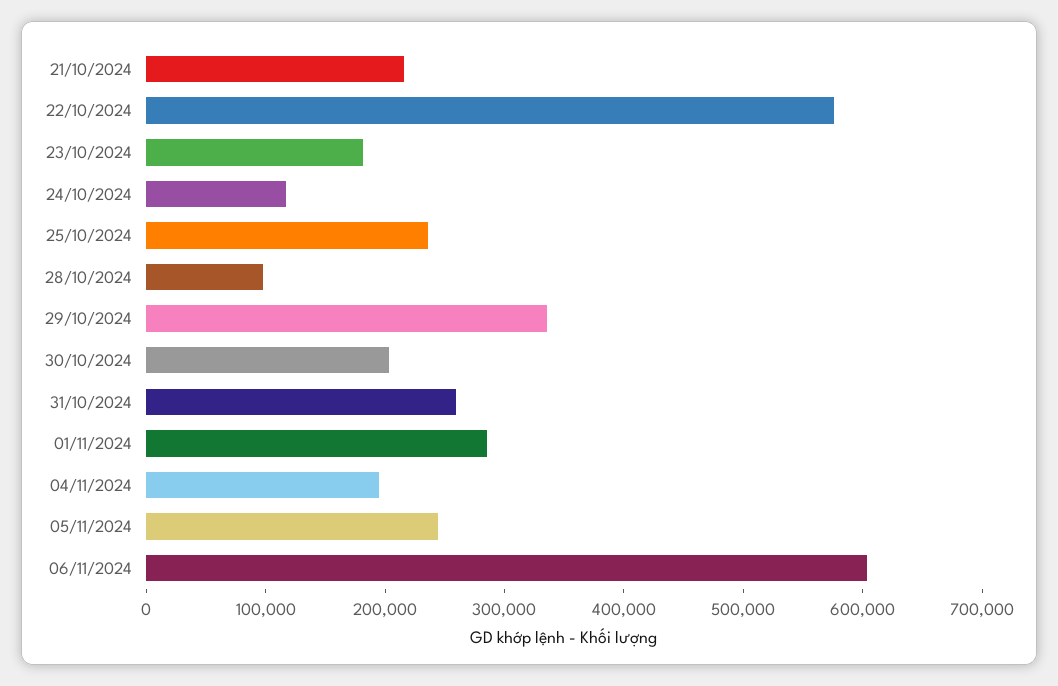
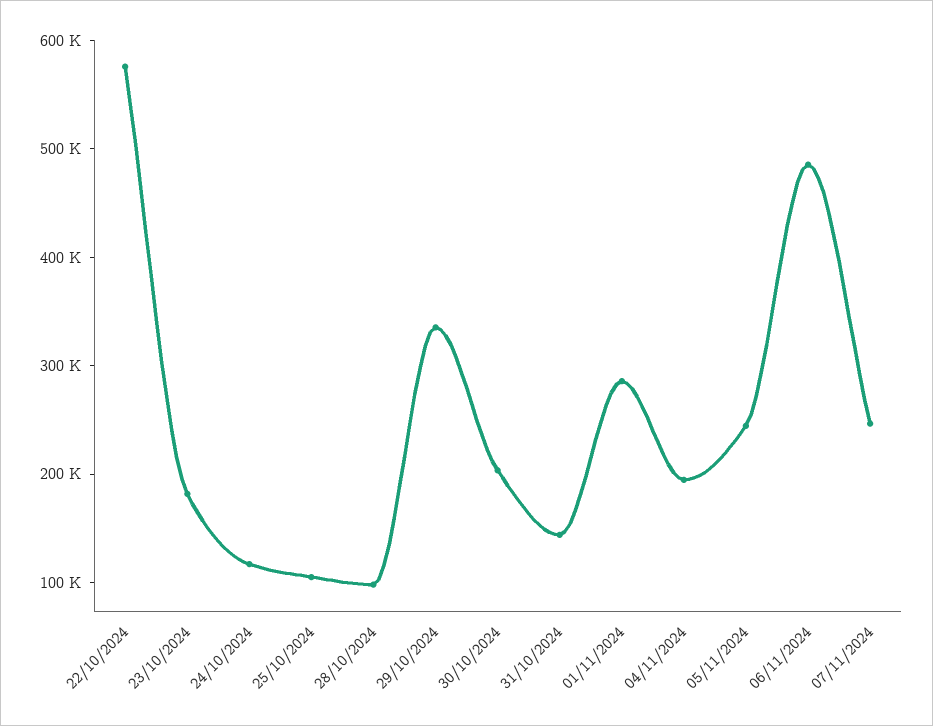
21/10/2024: 220000 -> none
25/10/2024: 240000 -> 100000
31/10/2024: 260000 -> 140000
06/11/2024: 600000 -> 480000
07/11/2024: none -> 240000

